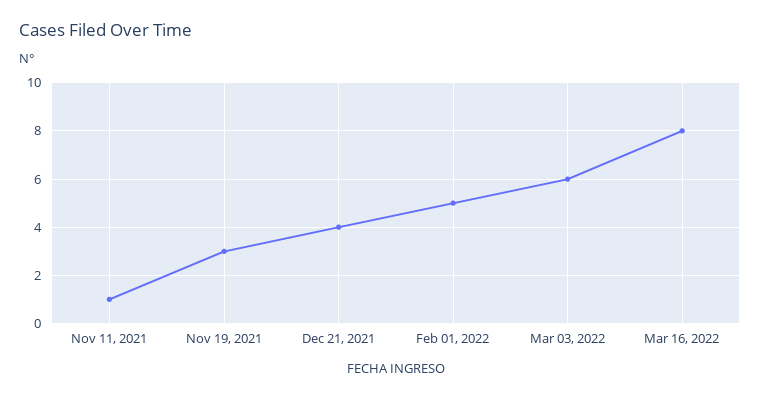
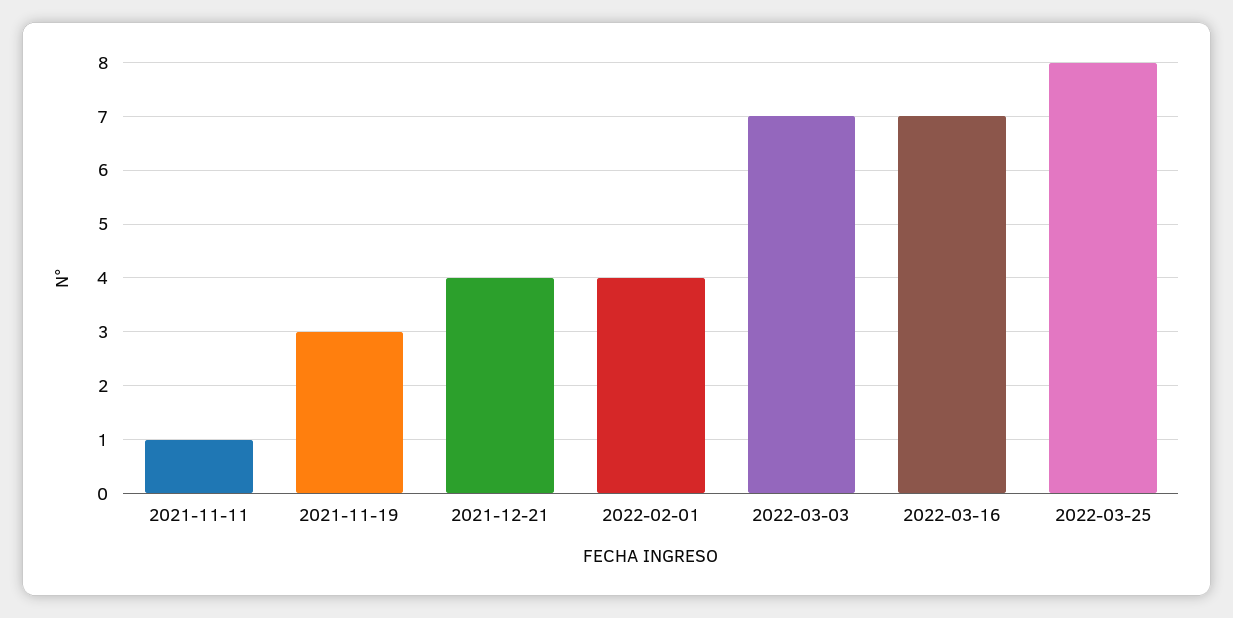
Feb 01, 2022: 5 -> 4
Mar 03, 2022: 6 -> 7
Mar 16, 2022: 8 -> 7
2022-03-25: none -> 8

